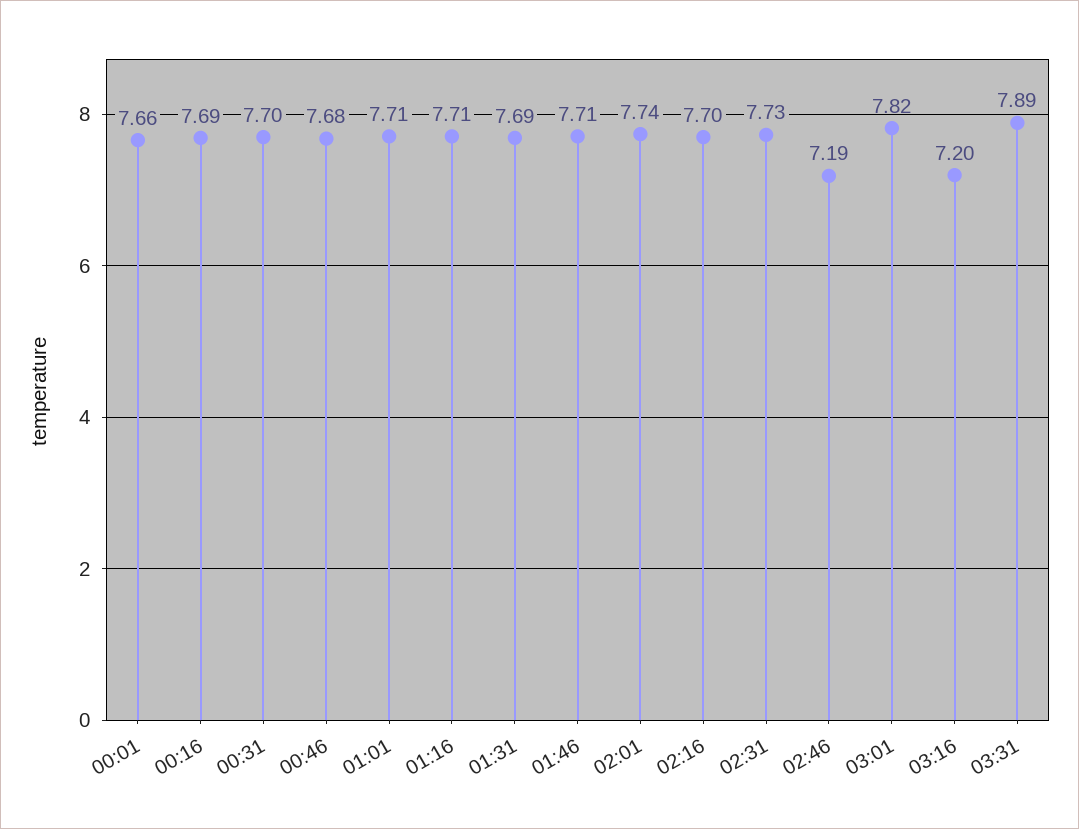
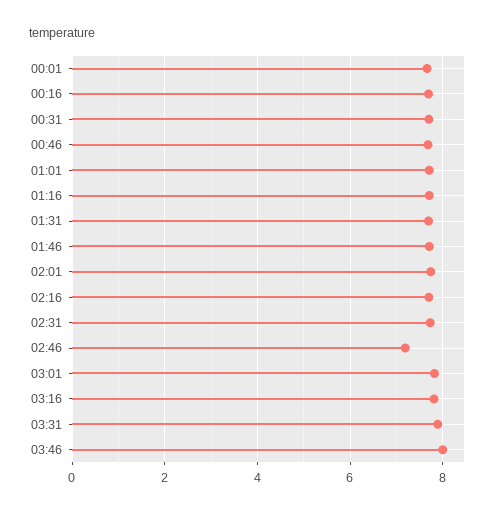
03:16: 7.2 -> 7.8
03:46: none -> 8

